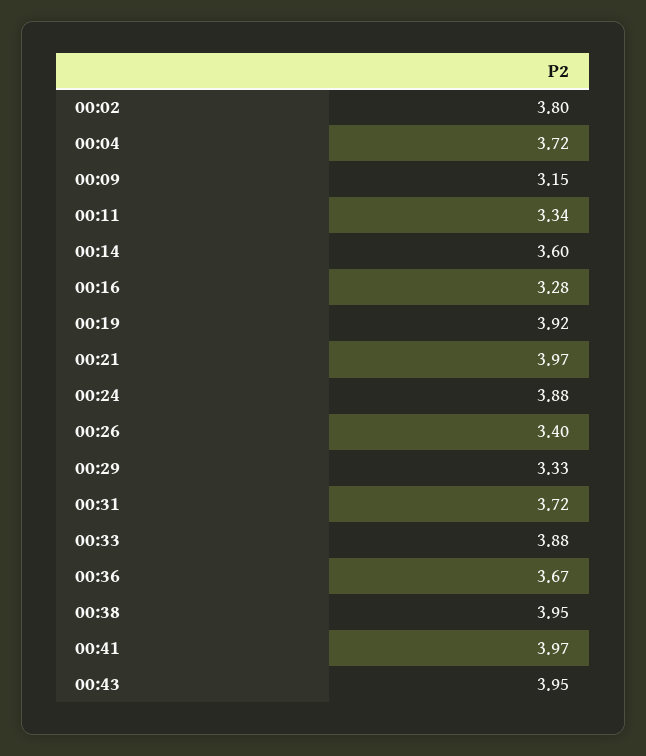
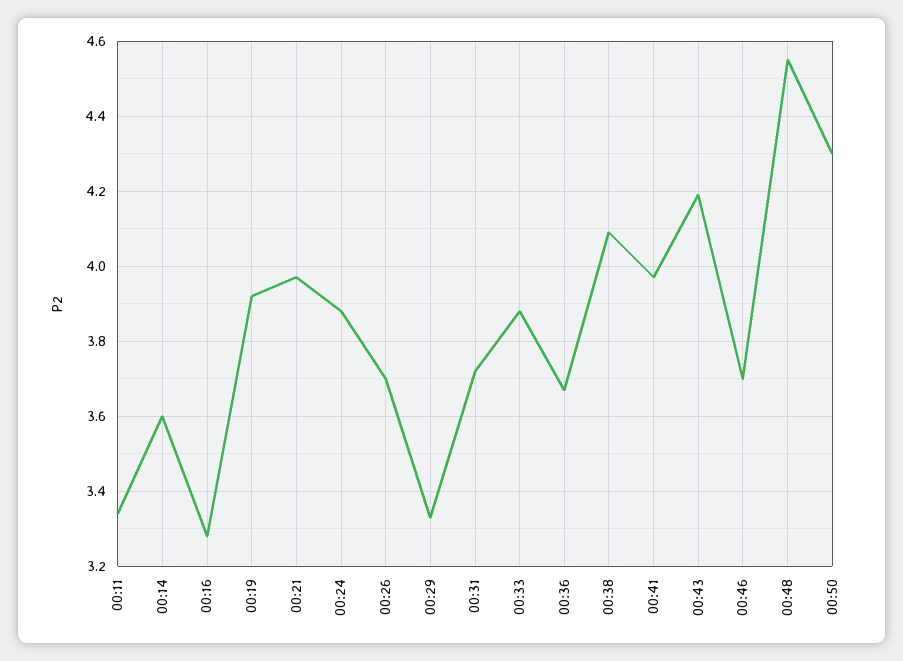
00:02: 3.8 -> none
00:04: 3.72 -> none
00:09: 3.15 -> none
00:26: 3.4 -> 3.7
00:38: 3.95 -> 4.1
00:43: 3.95 -> 4.2
00:46: none -> 3.7
00:48: none -> 4.55
00:50: none -> 4.3

